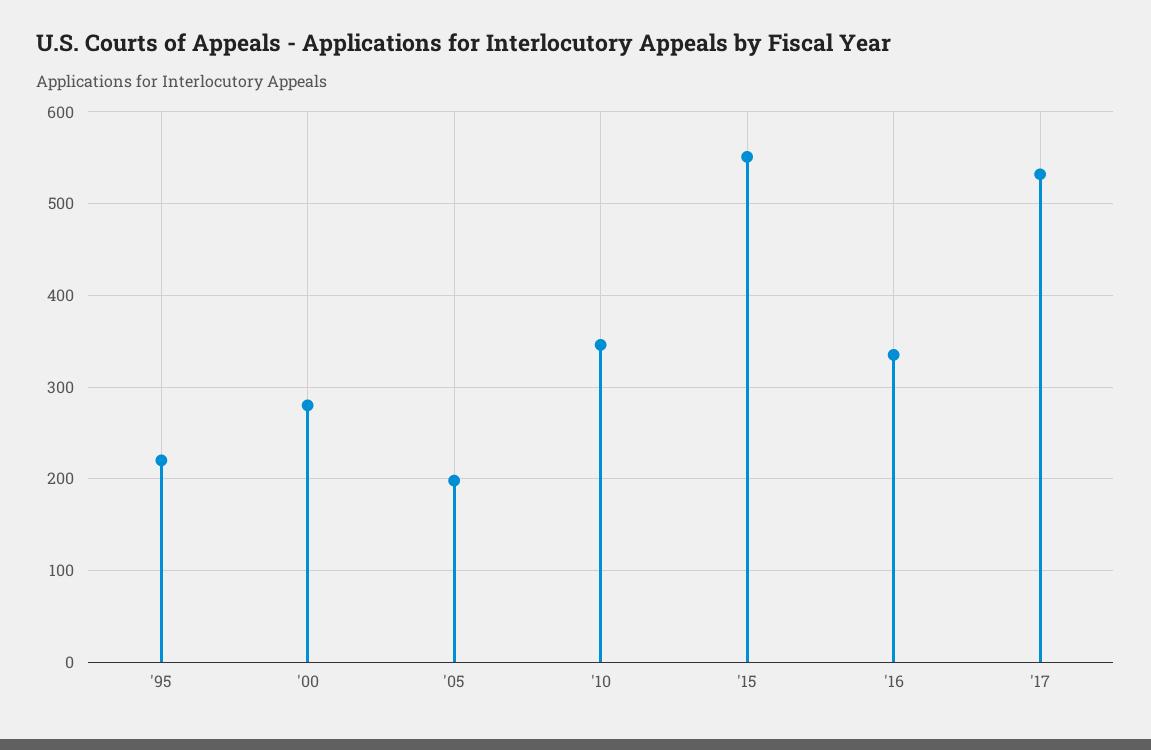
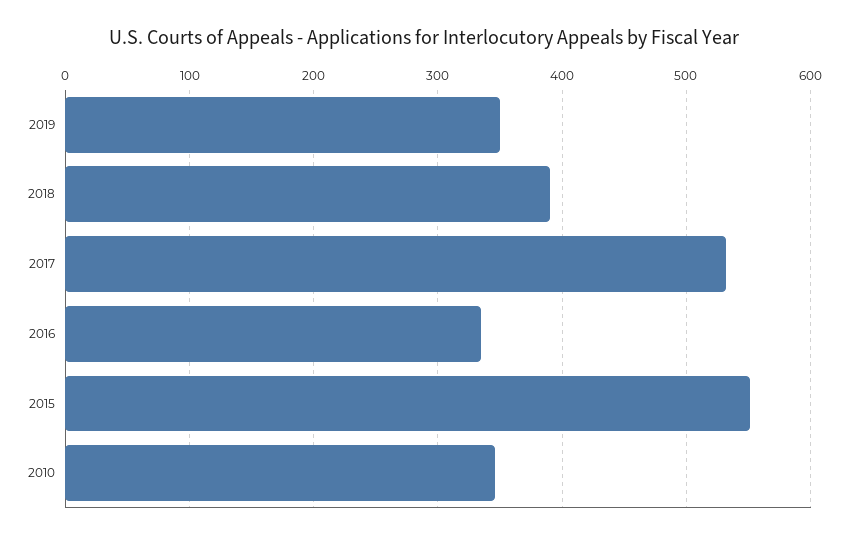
'95: 220 -> none
'00: 280 -> none
'05: 200 -> none
2019: none -> 350
2018: none -> 390

